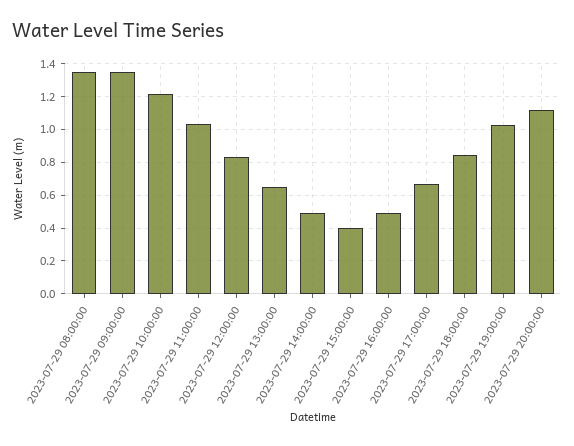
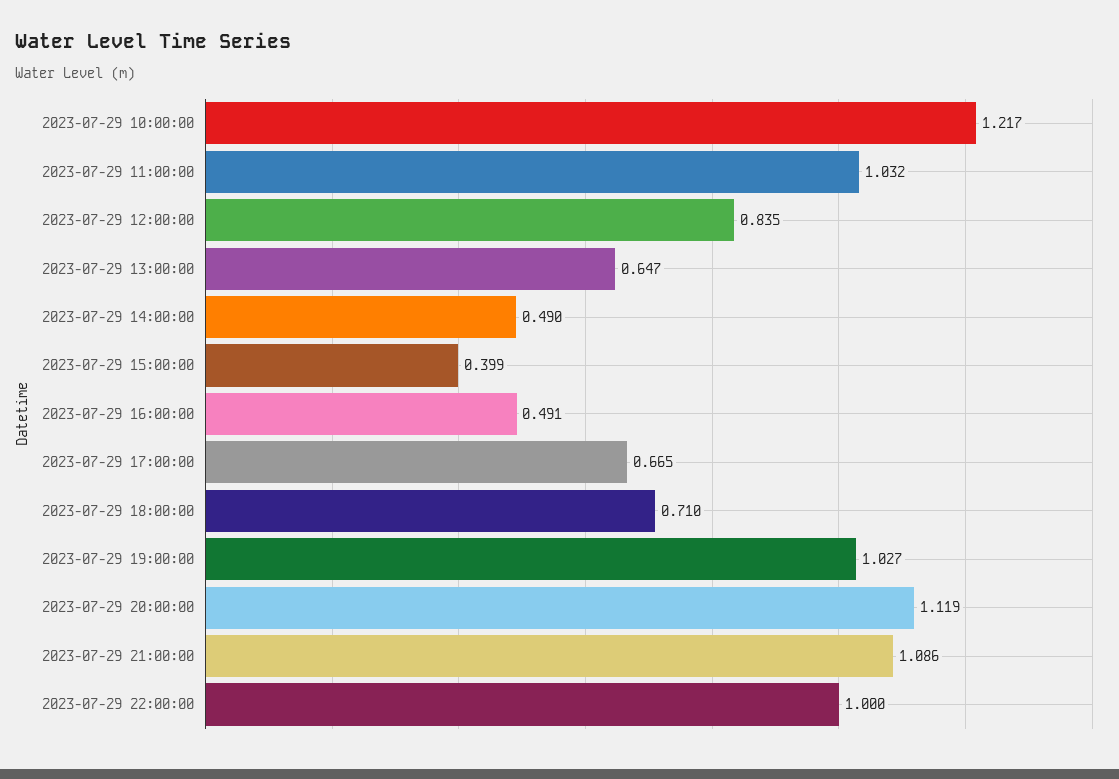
2023-07-29 08:00:00: 1.35 -> none
2023-07-29 09:00:00: 1.35 -> none
2023-07-29 18:00:00: 0.85 -> 0.71
2023-07-29 21:00:00: none -> 1.086
2023-07-29 22:00:00: none -> 1

